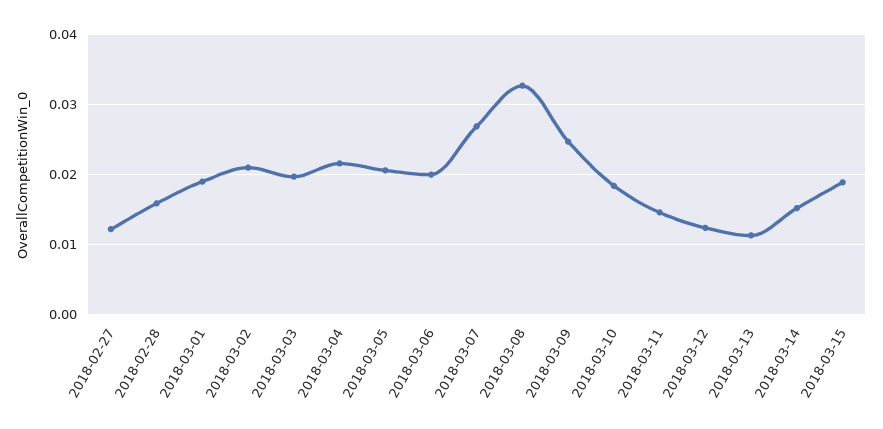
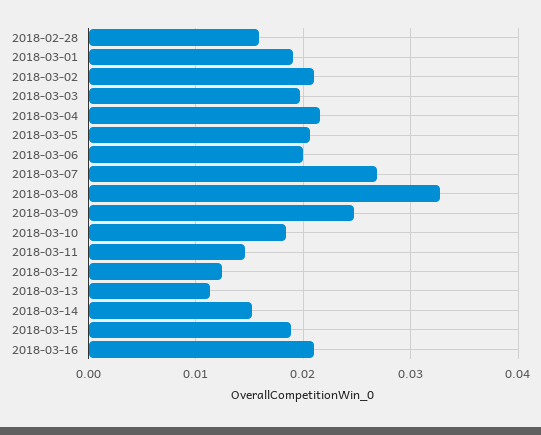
2018-02-27: 0.012 -> none
2018-03-16: none -> 0.021

